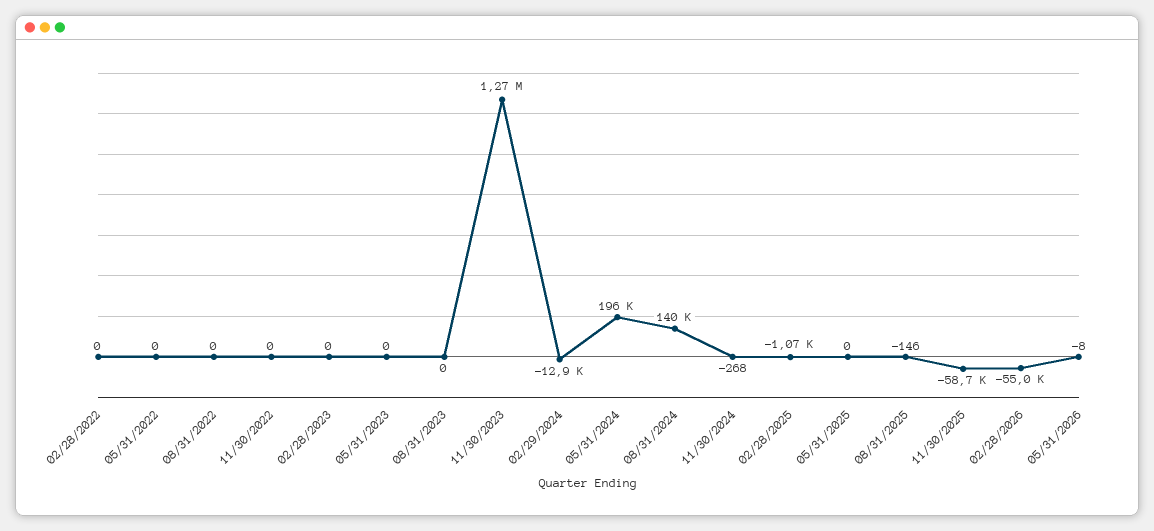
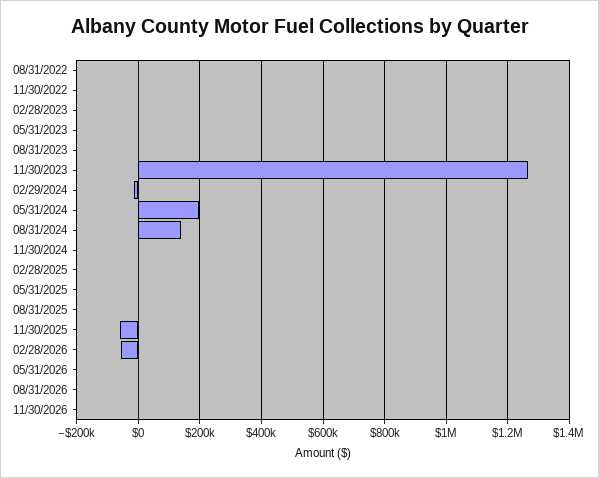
02/28/2022: 0 -> none
05/31/2022: 0 -> none
08/31/2026: none -> 0
11/30/2026: none -> 0

